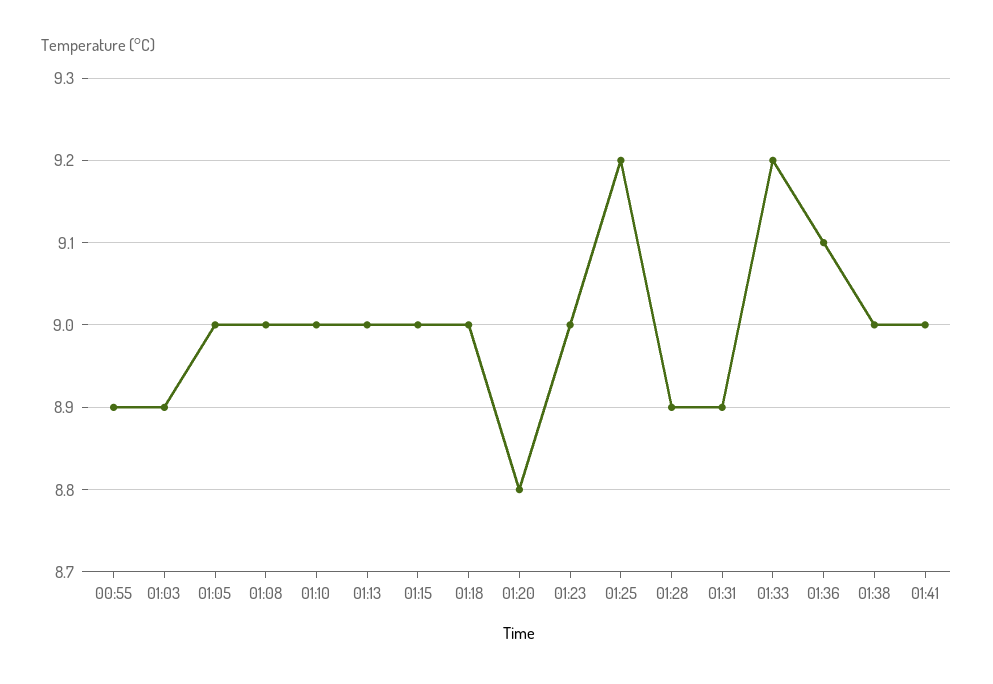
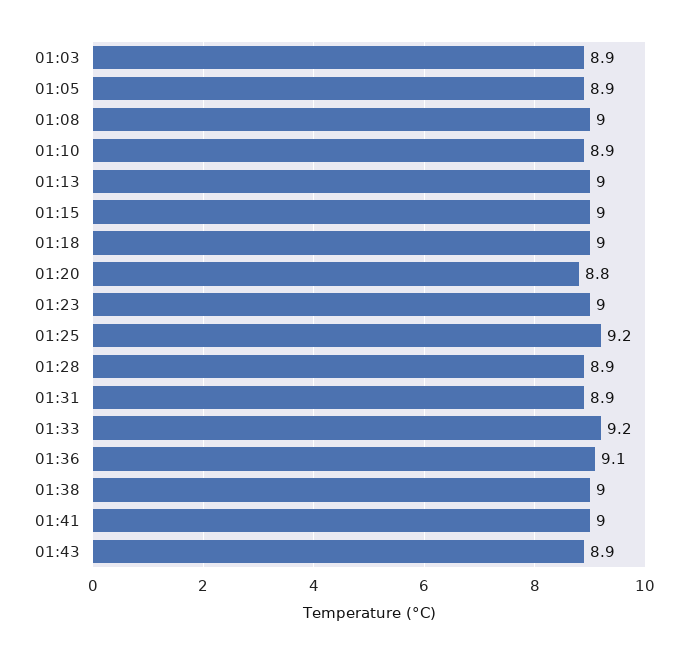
00:55: 8.9 -> none
01:05: 9 -> 8.9
01:10: 9 -> 8.9
01:43: none -> 8.9

